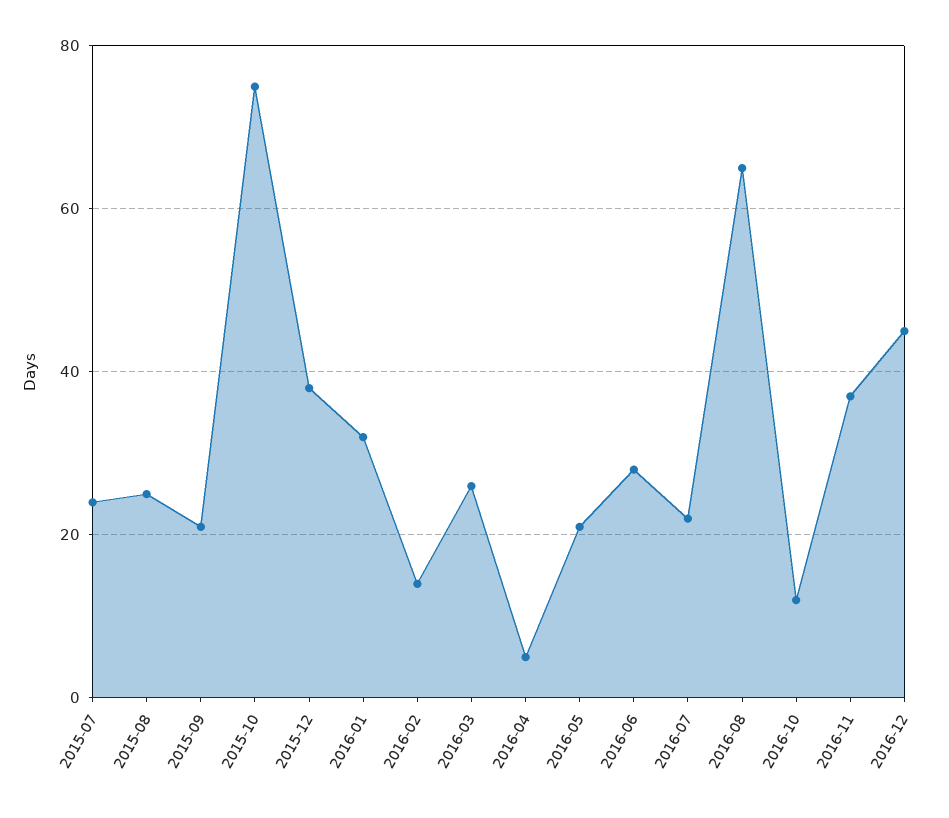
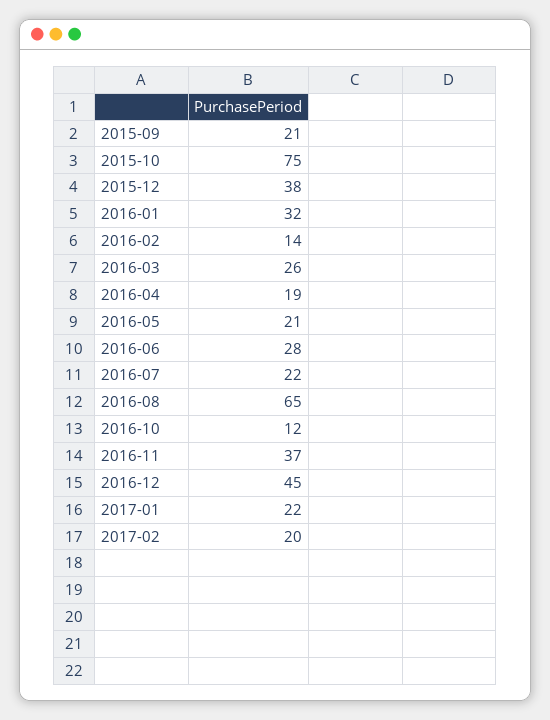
2015-07: 25 -> none
2015-08: 25 -> none
2016-04: 5 -> 19
2017-01: none -> 22
2017-02: none -> 20

